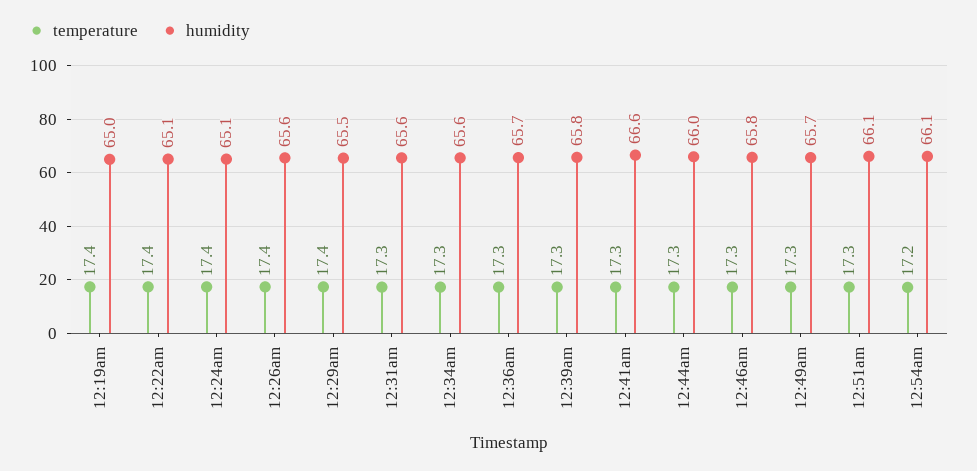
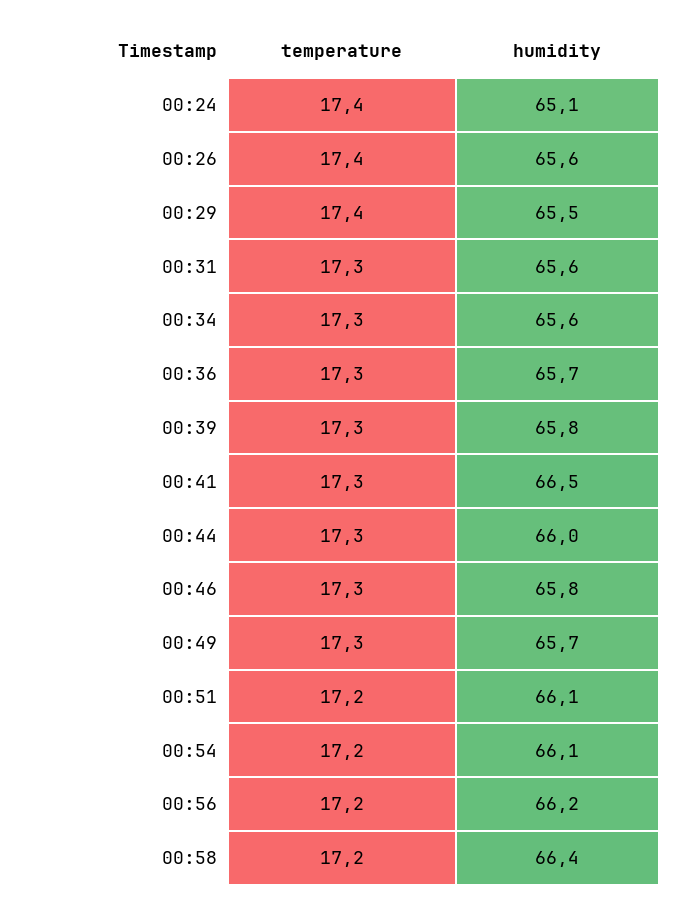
temperature, 12:19am: 17.4 -> none
humidity, 12:19am: 65 -> none
temperature, 12:22am: 17.4 -> none
humidity, 12:22am: 65.1 -> none
humidity, 12:41am: 66.6 -> 66.5
temperature, 12:51am: 17.3 -> 17.2
temperature, 00:56: none -> 17.2
humidity, 00:56: none -> 66.2
temperature, 00:58: none -> 17.2
humidity, 00:58: none -> 66.4

